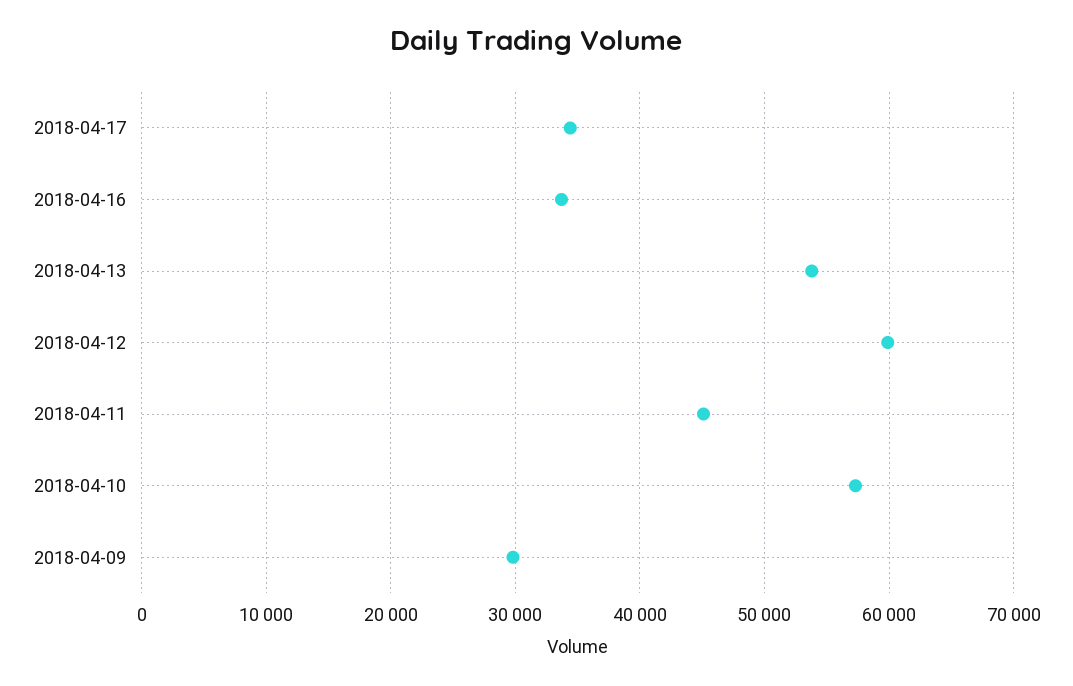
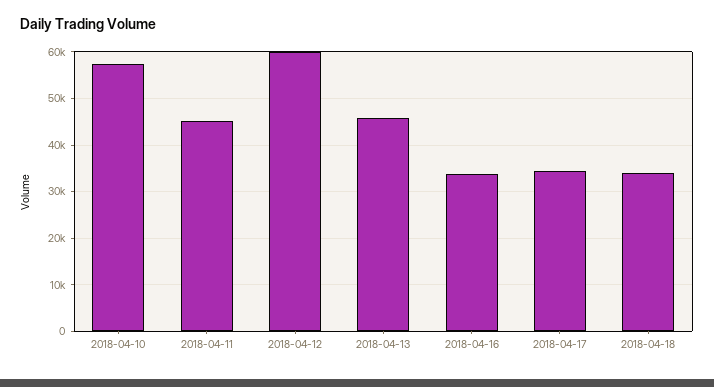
2018-04-13: 54000 -> 46000
2018-04-09: 30000 -> none
2018-04-18: none -> 34000

